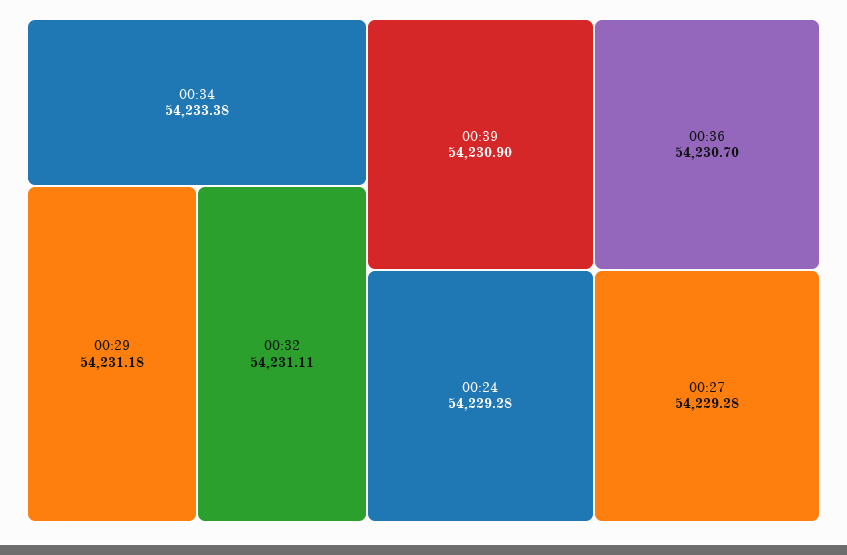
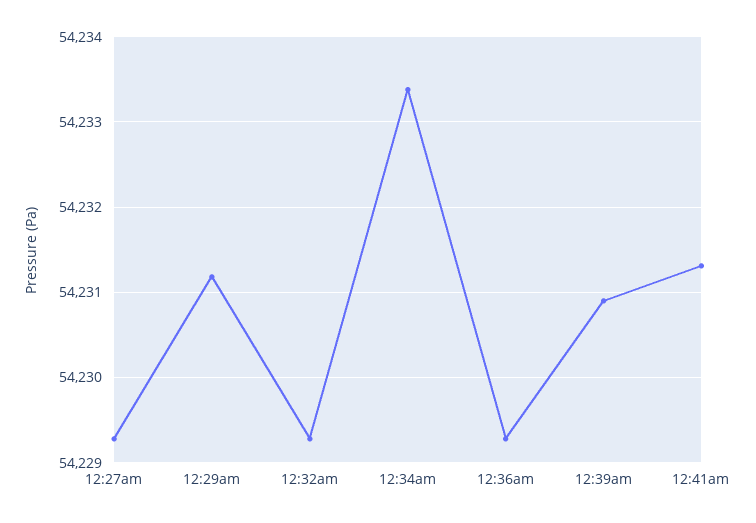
00:32: 54231.11 -> 54229.3
00:36: 54230.7 -> 54229.3
00:24: 54229.28 -> none
12:41am: none -> 54231.3

